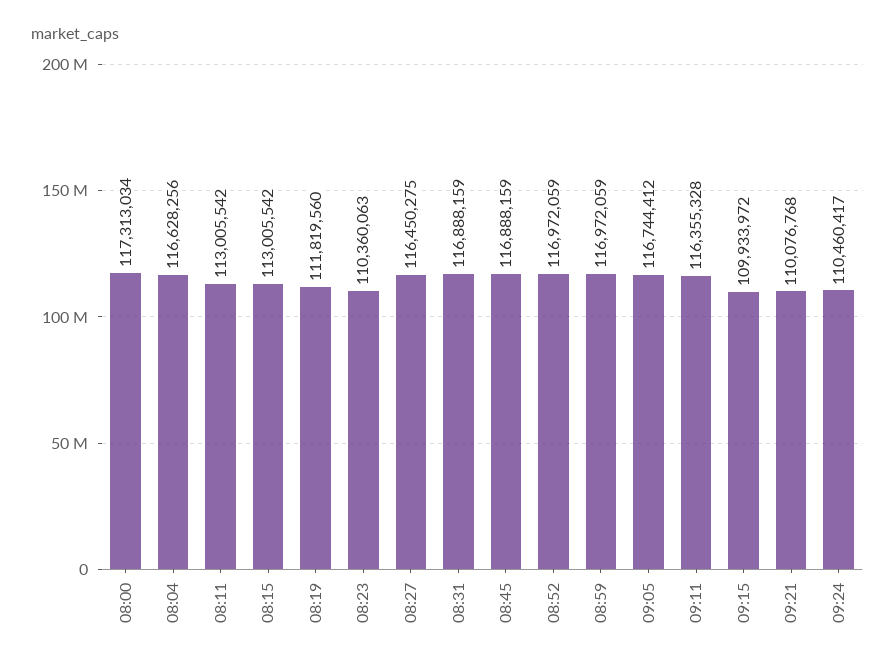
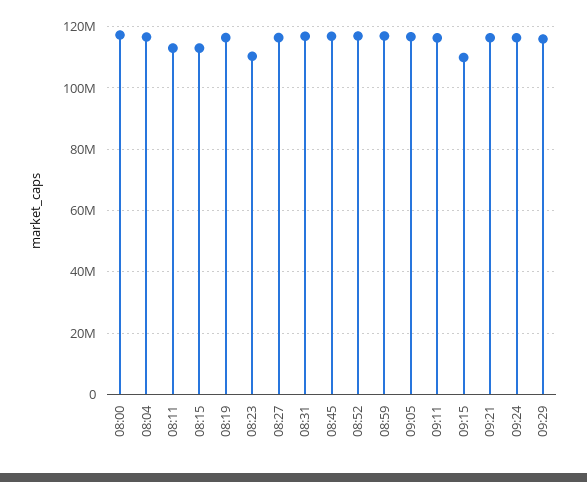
08:19: 111819560 -> 116000000
09:21: 110076768 -> 116000000
09:24: 110460417 -> 116000000
09:29: none -> 116000000

